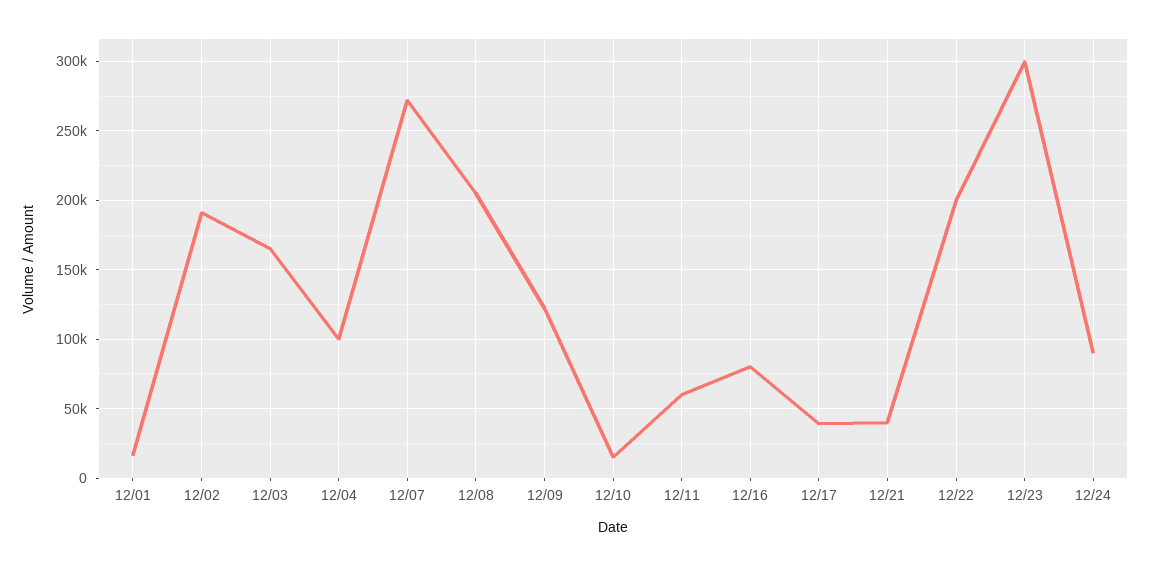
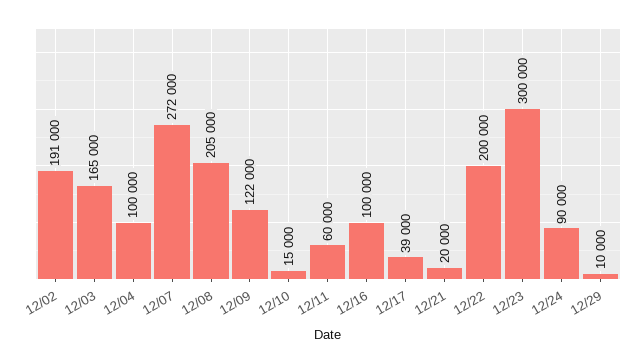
12/01: 15000 -> none
12/16: 80000 -> 100000
12/21: 40000 -> 20000
12/29: none -> 10000

